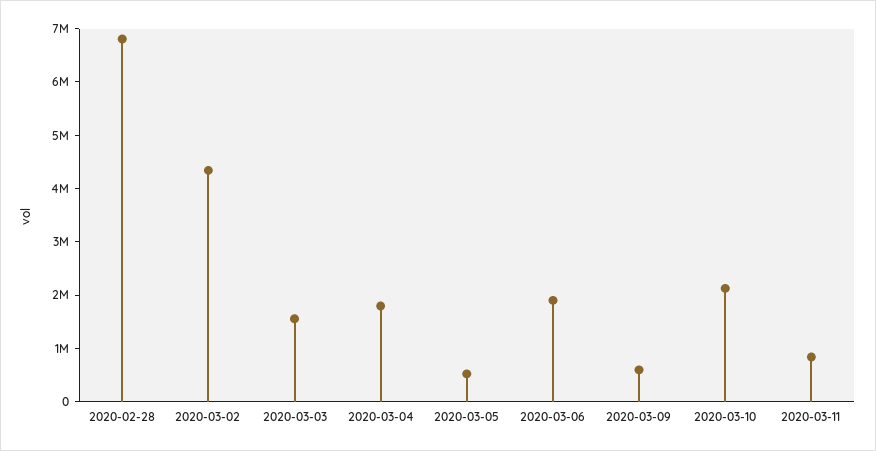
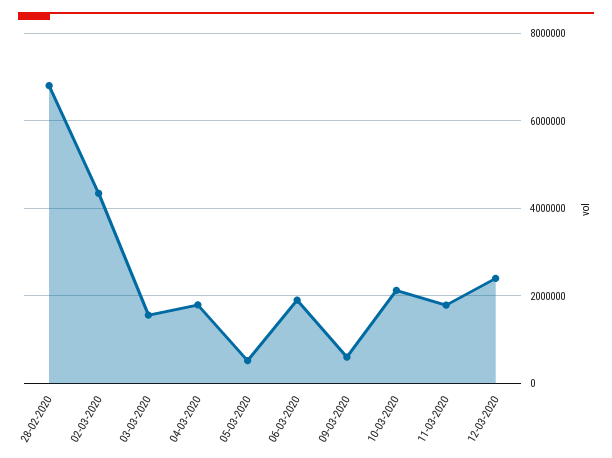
2020-03-11: 800000 -> 1800000
12-03-2020: none -> 2400000

